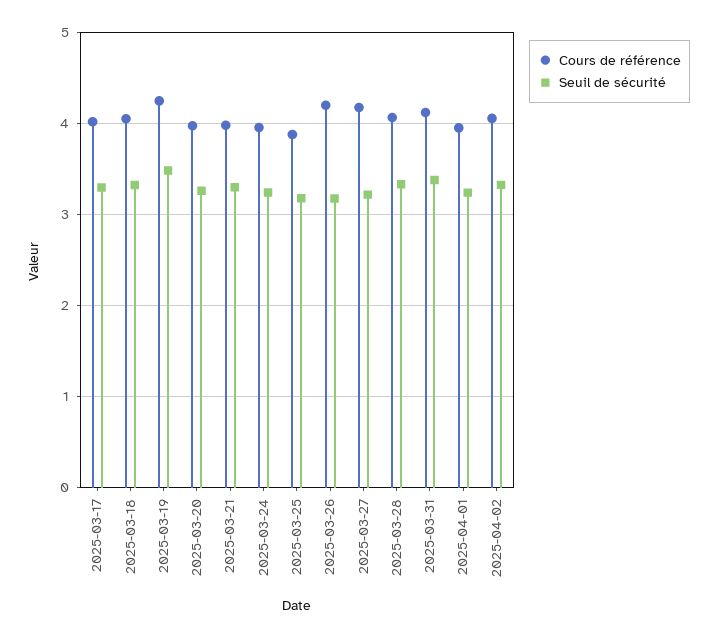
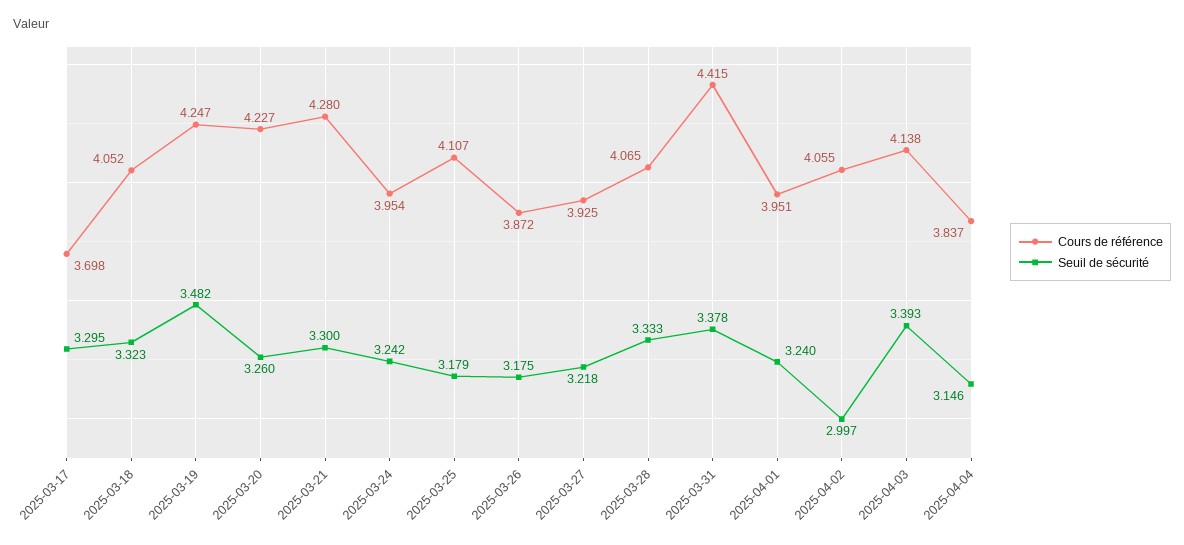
Cours de référence, 2025-03-17: 4 -> 3.698
Cours de référence, 2025-03-20: 4 -> 4.227
Cours de référence, 2025-03-21: 4 -> 4.28
Cours de référence, 2025-03-25: 3.9 -> 4.107
Cours de référence, 2025-03-26: 4.2 -> 3.872
Cours de référence, 2025-03-27: 4.2 -> 3.925
Cours de référence, 2025-03-31: 4.1 -> 4.415
Seuil de sécurité, 2025-04-02: 3.3 -> 2.997
Cours de référence, 2025-04-03: none -> 4.138
Seuil de sécurité, 2025-04-03: none -> 3.393
Cours de référence, 2025-04-04: none -> 3.837
Seuil de sécurité, 2025-04-04: none -> 3.146

